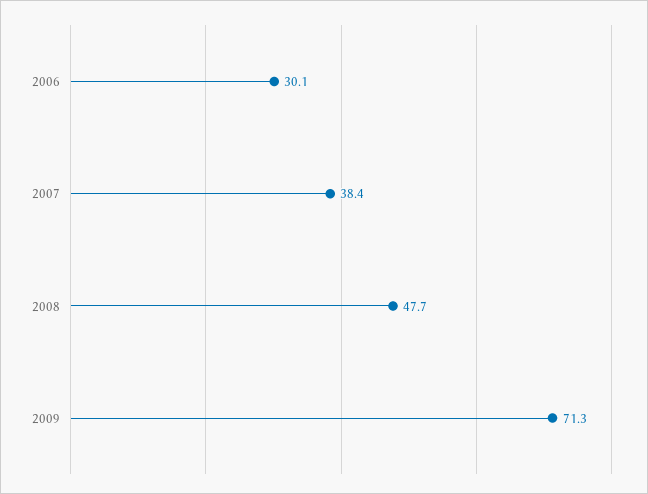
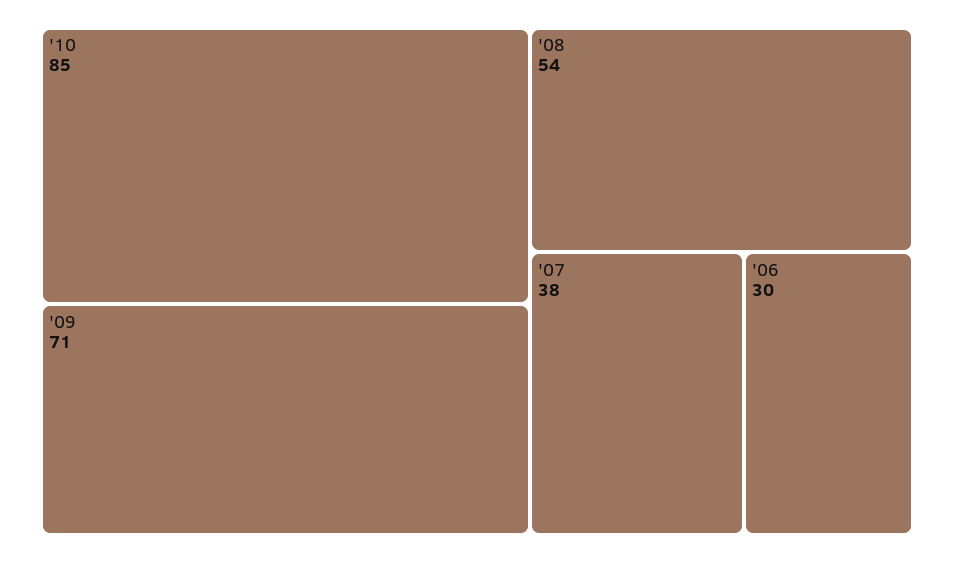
2008: 47.7 -> 54
'10: none -> 85

